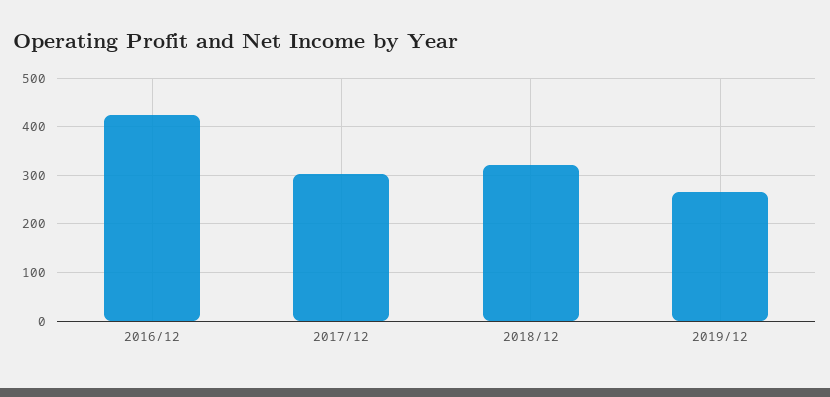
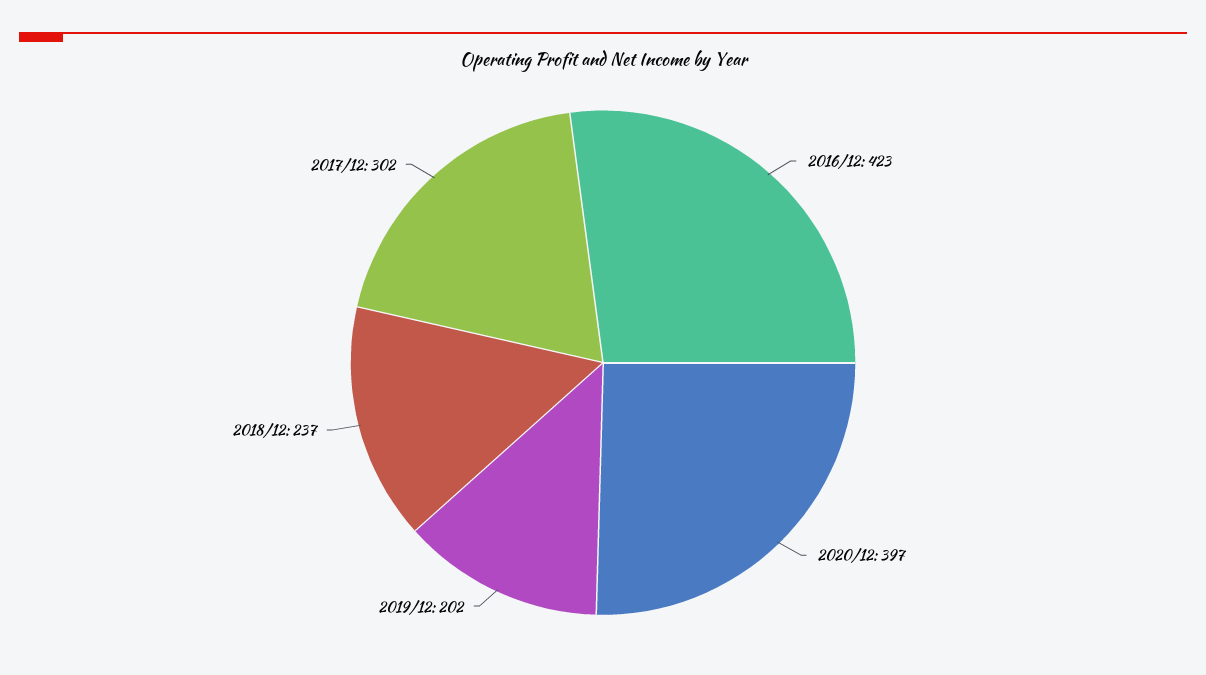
2018/12: 320 -> 237
2019/12: 260 -> 202
2020/12: none -> 397

